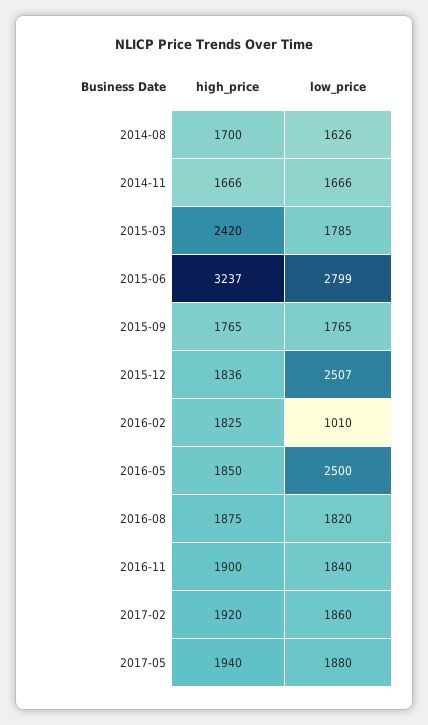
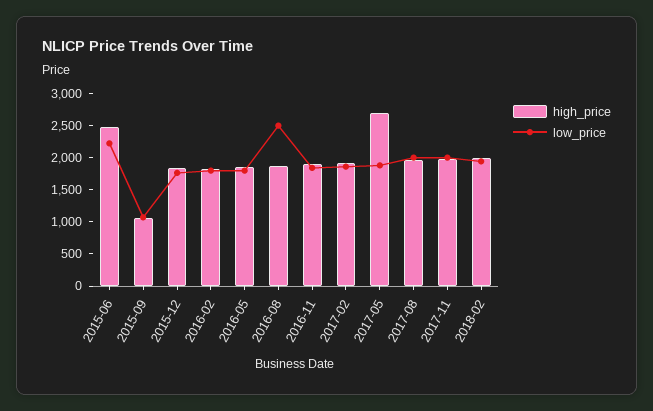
high_price, 2014-08: 1700 -> none
low_price, 2014-08: 1626 -> none
high_price, 2014-11: 1666 -> none
low_price, 2014-11: 1666 -> none
high_price, 2015-03: 2420 -> none
low_price, 2015-03: 1785 -> none
high_price, 2015-06: 3237 -> 2500
low_price, 2015-06: 2799 -> 2250
high_price, 2015-09: 1765 -> 1000
low_price, 2015-09: 1765 -> 1000
low_price, 2015-12: 2507 -> 1750
low_price, 2016-02: 1010 -> 1750
low_price, 2016-05: 2500 -> 1750
low_price, 2016-08: 1820 -> 2500
high_price, 2017-05: 1940 -> 2750
high_price, 2017-08: none -> 2000
low_price, 2017-08: none -> 2000
high_price, 2017-11: none -> 2000
low_price, 2017-11: none -> 2000
high_price, 2018-02: none -> 2000
low_price, 2018-02: none -> 2000

